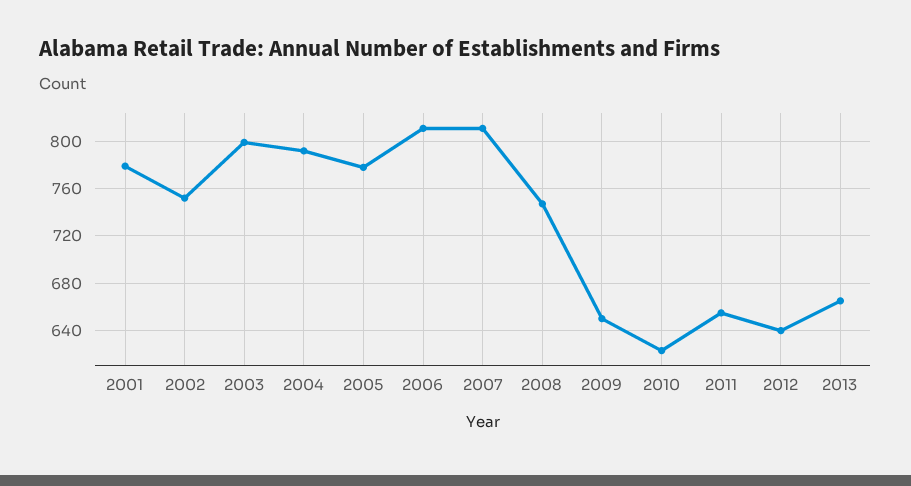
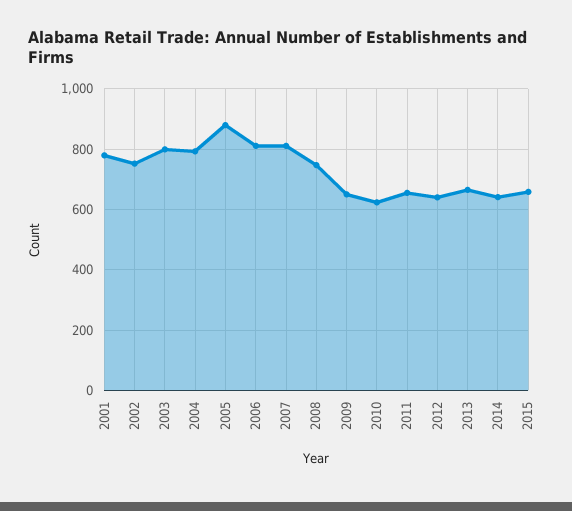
2005: 780 -> 880
2014: none -> 640
2015: none -> 660

